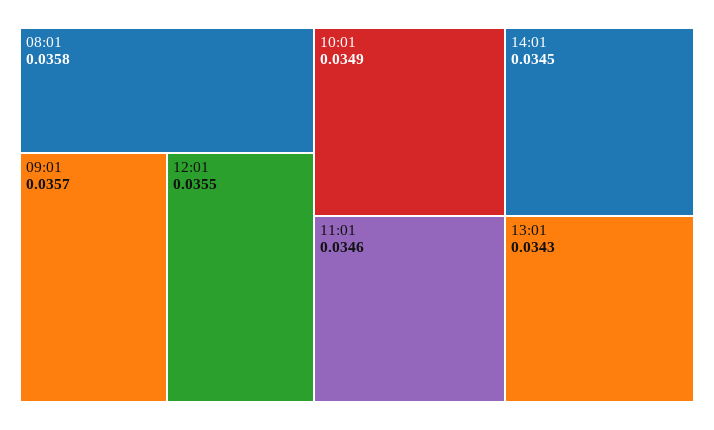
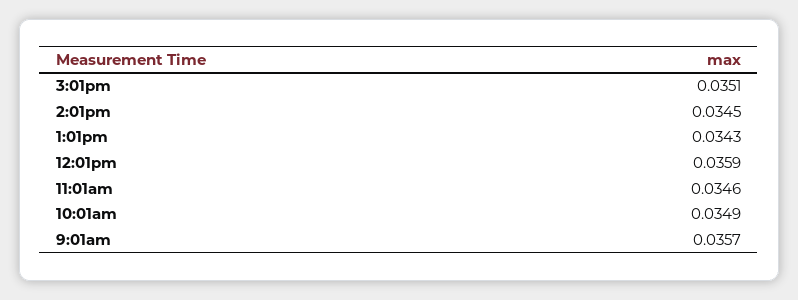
08:01: 0.0358 -> none
12:01: 0.0355 -> 0.0359
3:01pm: none -> 0.0351

